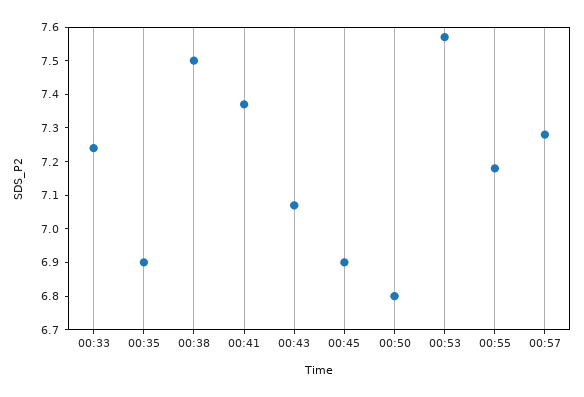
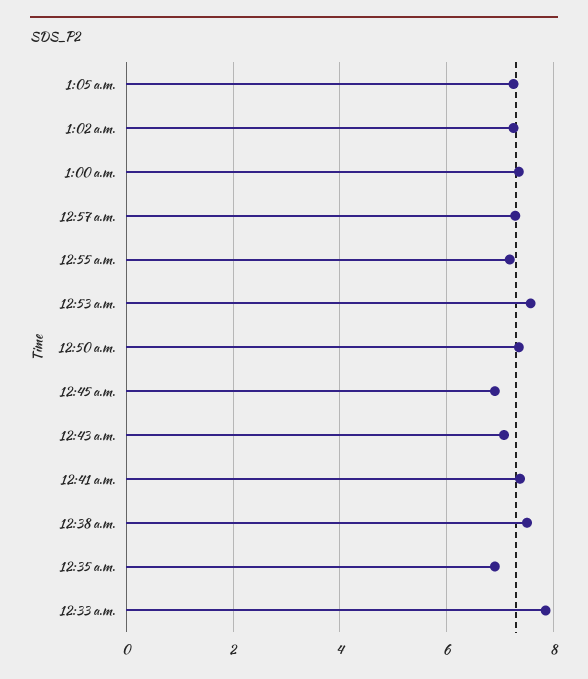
00:33: 7.25 -> 7.8
00:50: 6.8 -> 7.4
1:05 a.m.: none -> 7.2
1:02 a.m.: none -> 7.2
1:00 a.m.: none -> 7.4

